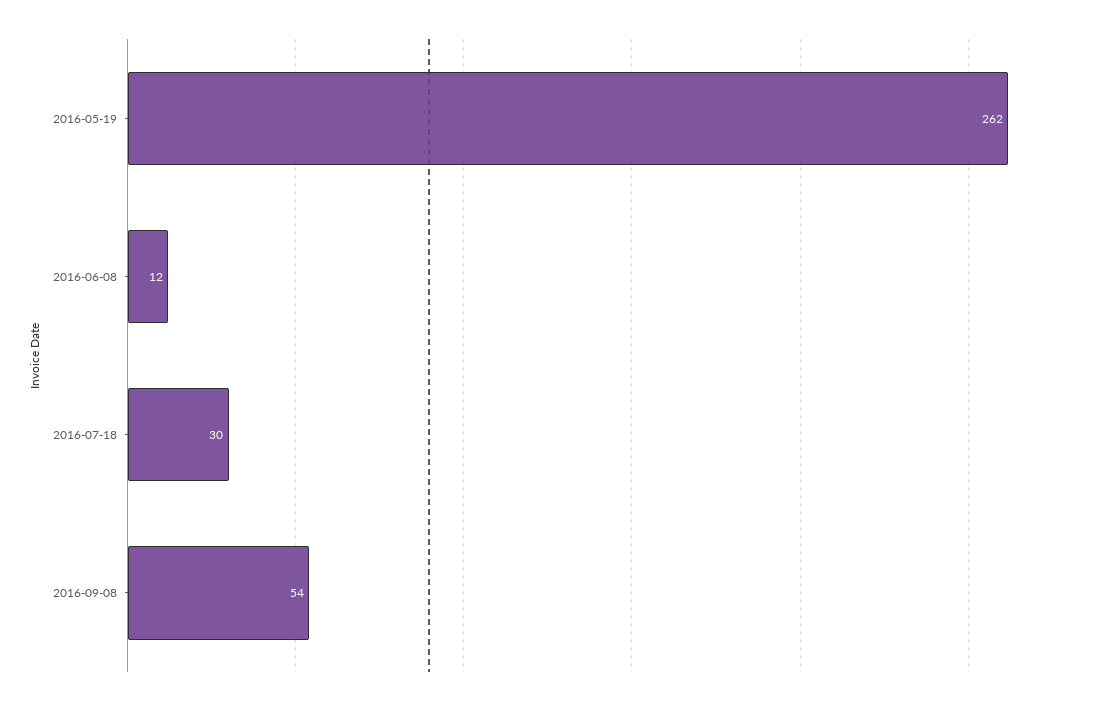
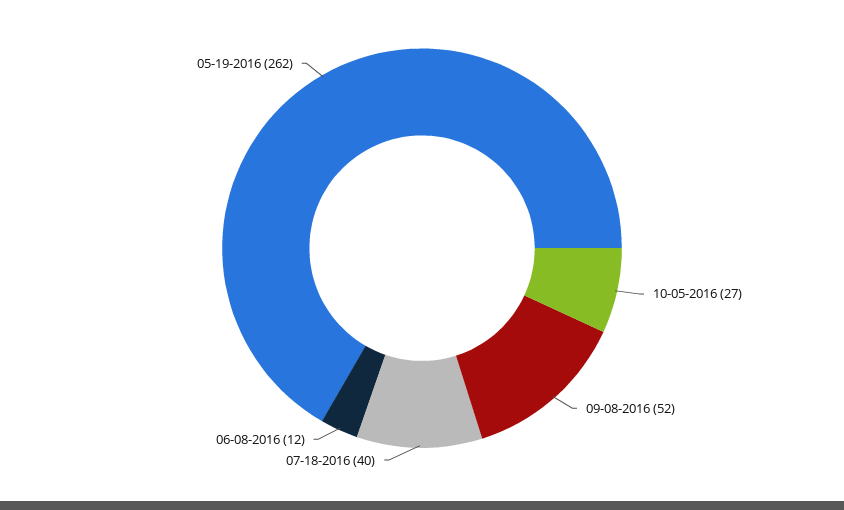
2016-07-18: 30 -> 40
2016-09-08: 54 -> 52
10-05-2016: none -> 27

